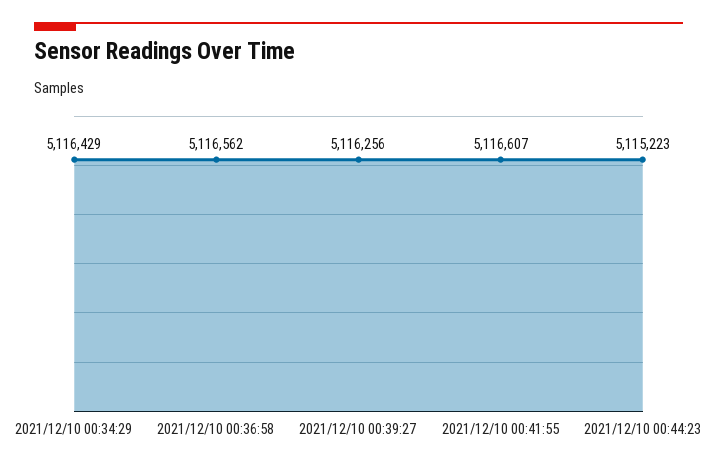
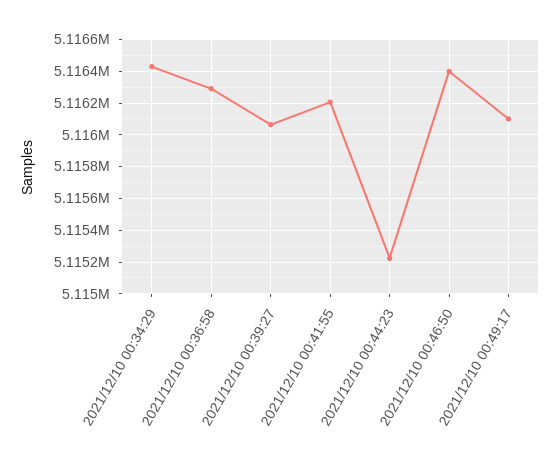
2021/12/10 00:36:58: 5116562 -> 5116300
2021/12/10 00:39:27: 5116256 -> 5116050
2021/12/10 00:41:55: 5116607 -> 5116200
2021/12/10 00:46:50: none -> 5116400
2021/12/10 00:49:17: none -> 5116100

